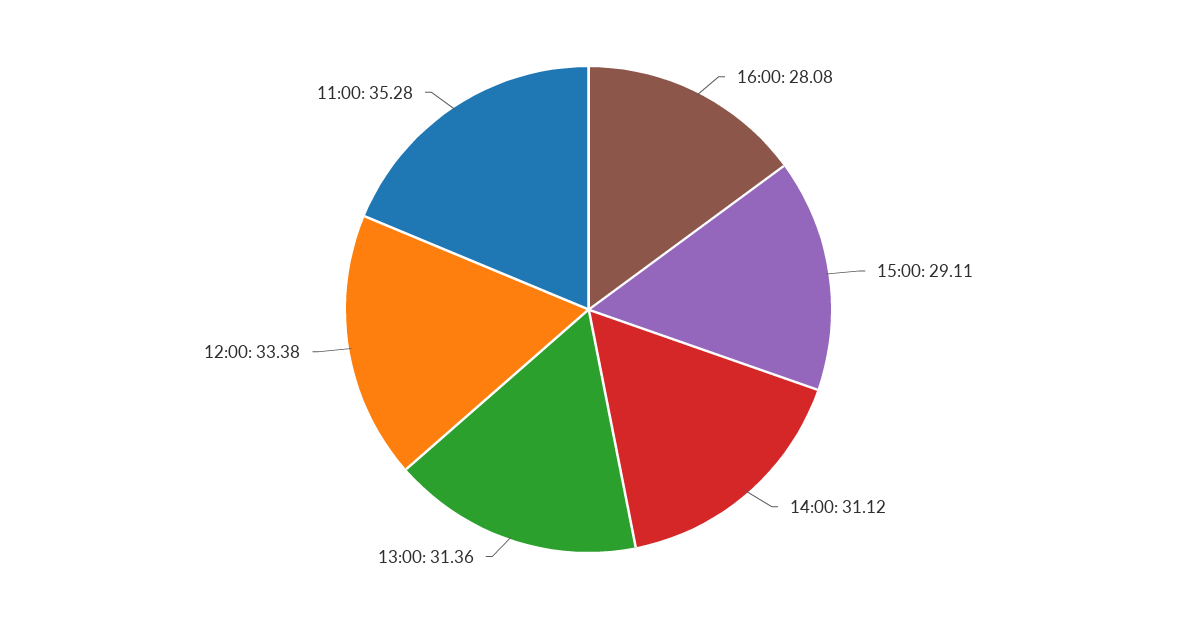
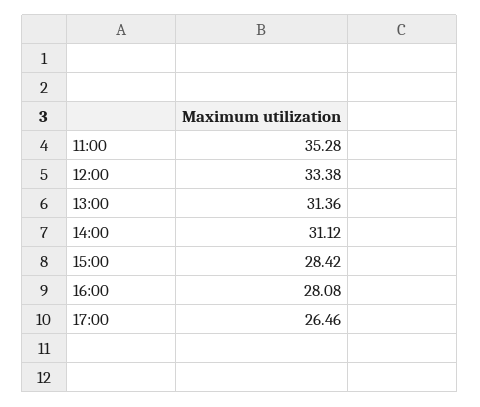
15:00: 29.11 -> 28.42
17:00: none -> 26.46

